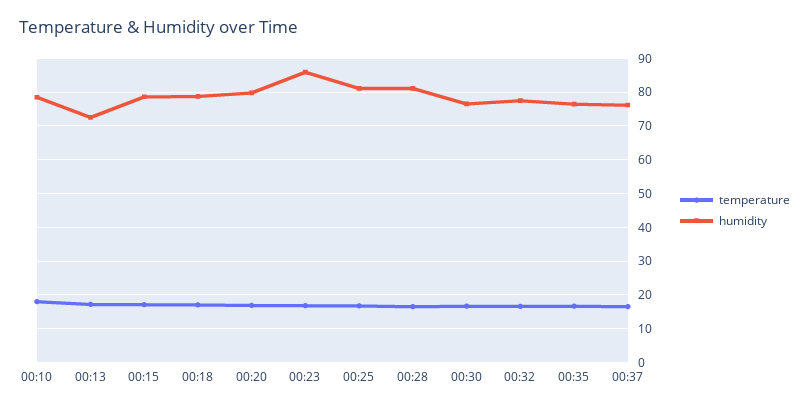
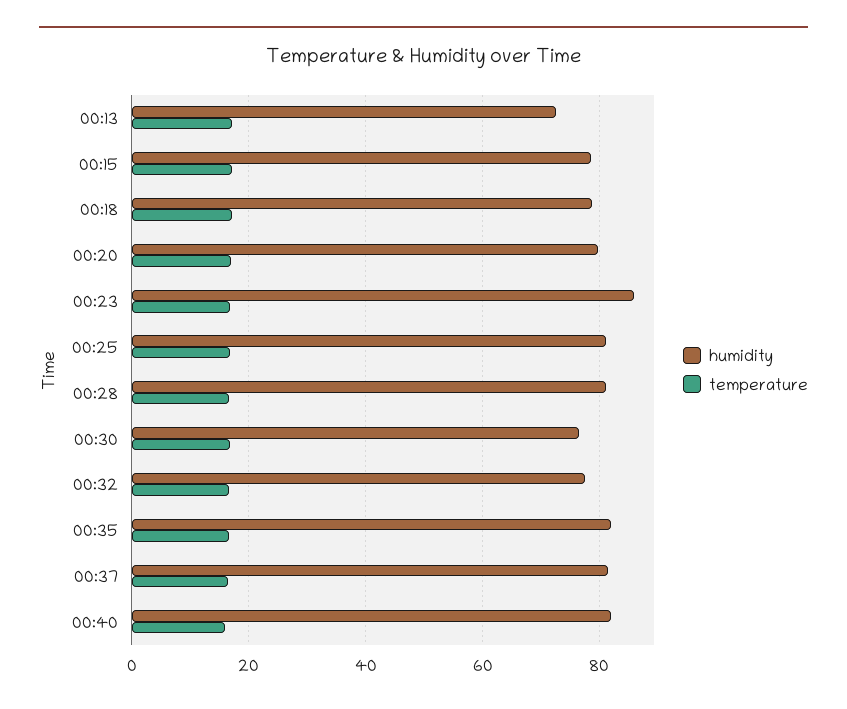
temperature, 00:10: 18 -> none
humidity, 00:10: 78 -> none
humidity, 00:35: 76 -> 82
humidity, 00:37: 76 -> 82
humidity, 00:40: none -> 82
temperature, 00:40: none -> 16

